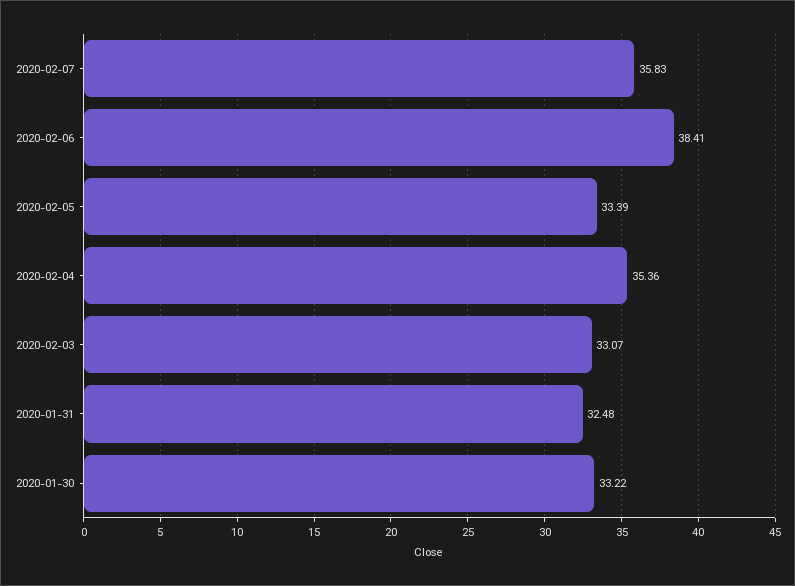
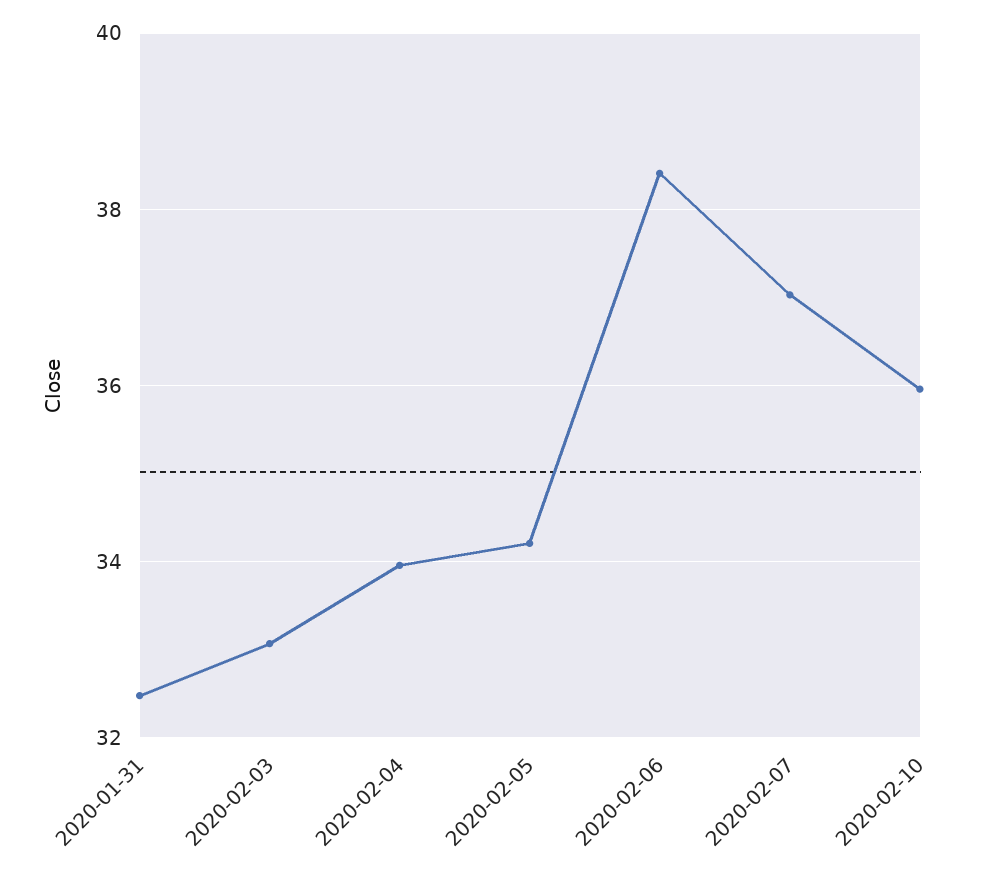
2020-02-07: 35.83 -> 37
2020-02-05: 33.39 -> 34.2
2020-02-04: 35.36 -> 34
2020-01-30: 33.22 -> none
2020-02-10: none -> 36

